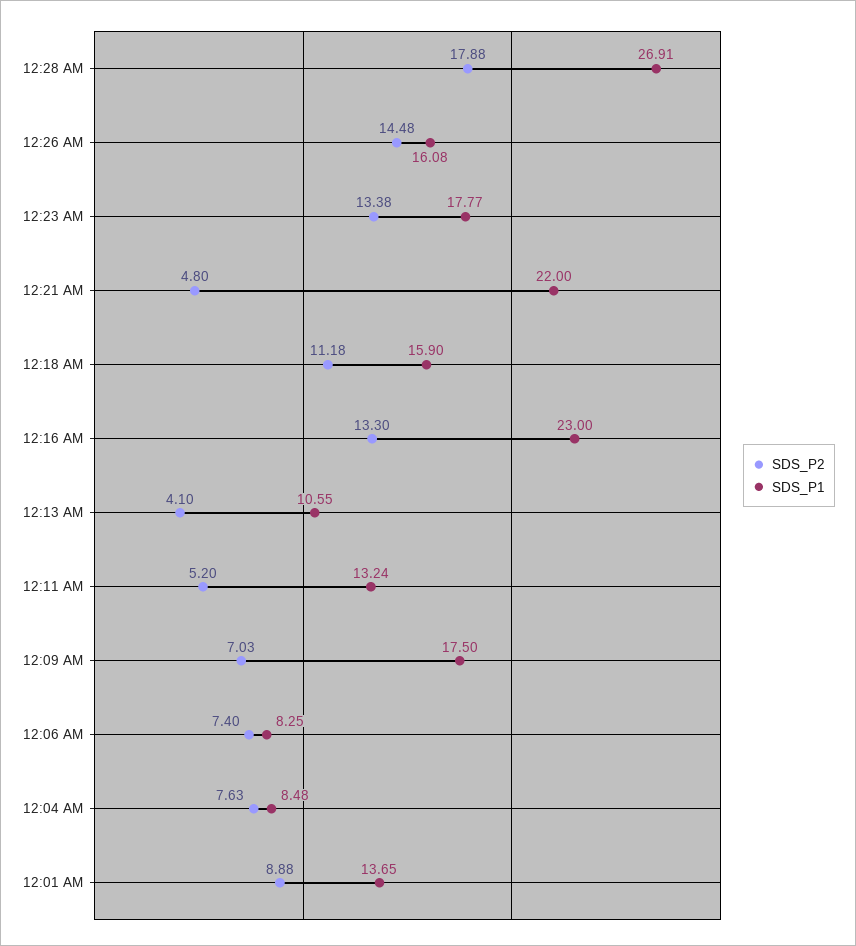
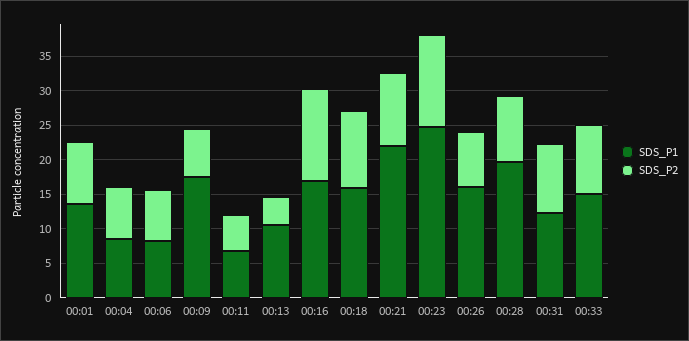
SDS_P2, 12:28 AM: 17.88 -> 10
SDS_P1, 12:28 AM: 26.91 -> 20
SDS_P2, 12:26 AM: 14.48 -> 7.5
SDS_P1, 12:23 AM: 17.77 -> 25
SDS_P2, 12:21 AM: 4.8 -> 10
SDS_P1, 12:16 AM: 23 -> 17.5
SDS_P1, 12:11 AM: 13.24 -> 7.5
SDS_P1, 00:31: none -> 12.5
SDS_P2, 00:31: none -> 10
SDS_P1, 00:33: none -> 15
SDS_P2, 00:33: none -> 10

